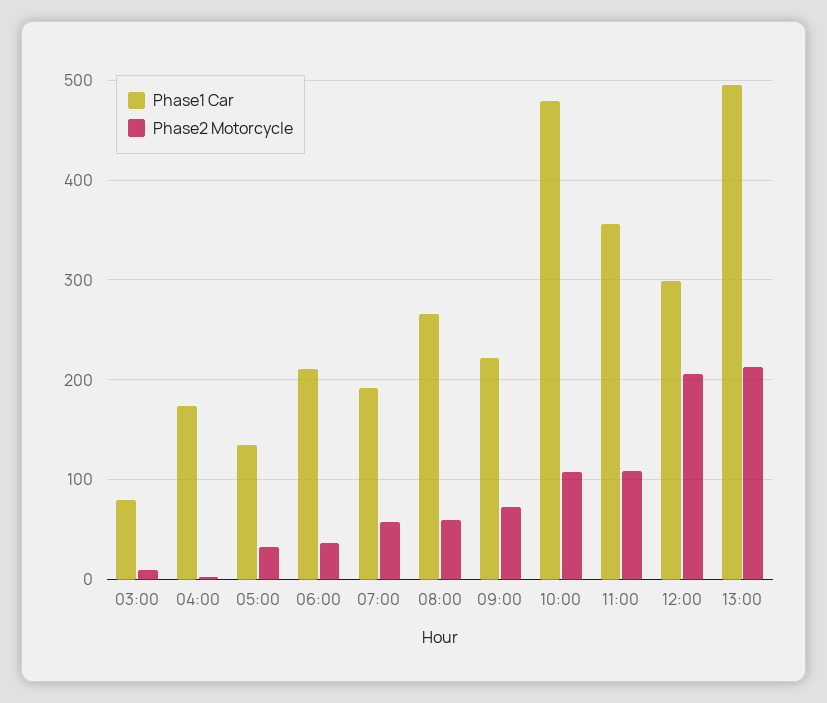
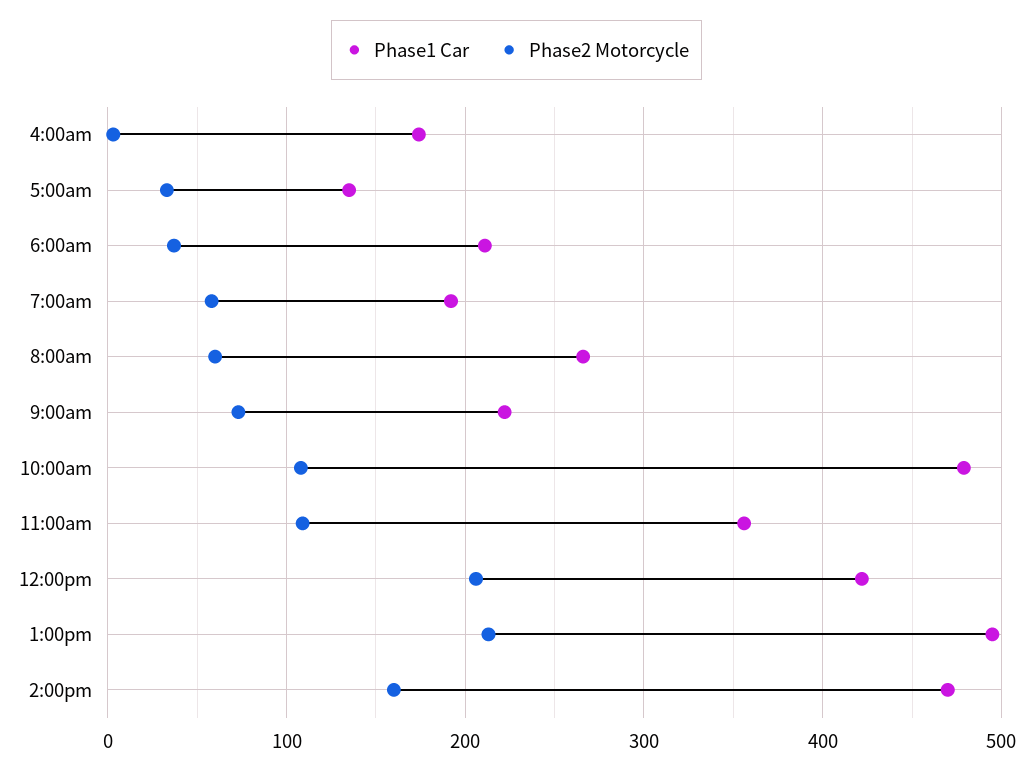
Phase1 Car, 03:00: 80 -> none
Phase2 Motorcycle, 03:00: 10 -> none
Phase1 Car, 12:00: 300 -> 420
Phase1 Car, 2:00pm: none -> 470
Phase2 Motorcycle, 2:00pm: none -> 160

